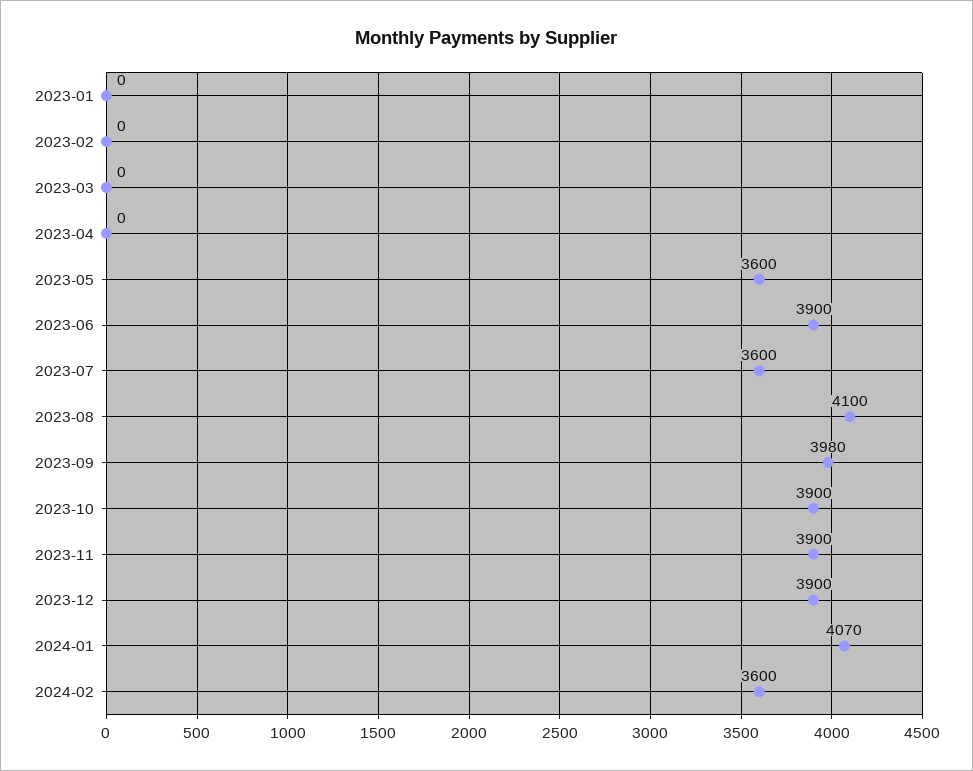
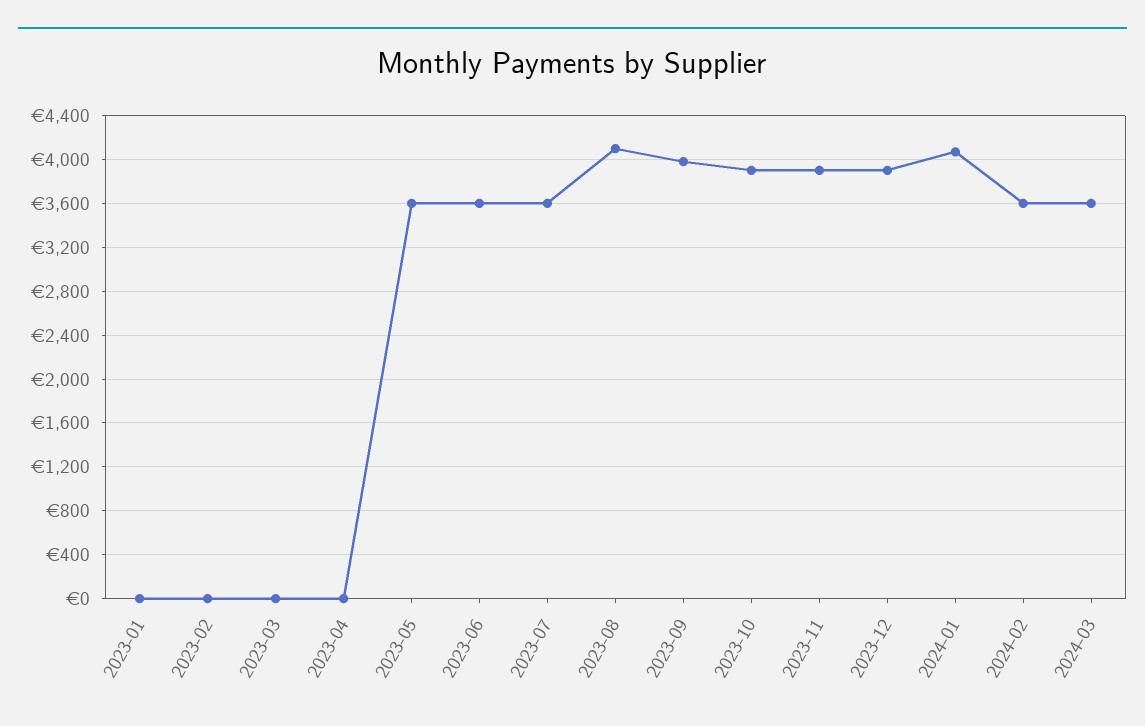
2023-06: 3900 -> 3600
2024-03: none -> 3600

